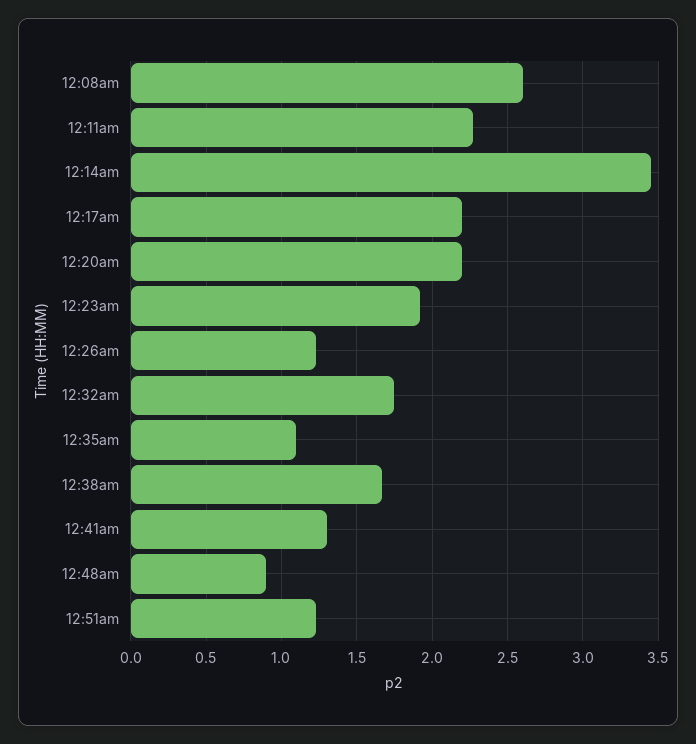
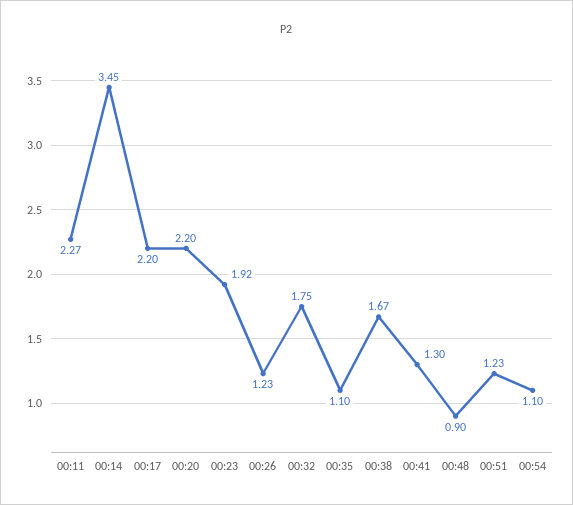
12:08am: 2.6 -> none
00:54: none -> 1.1

